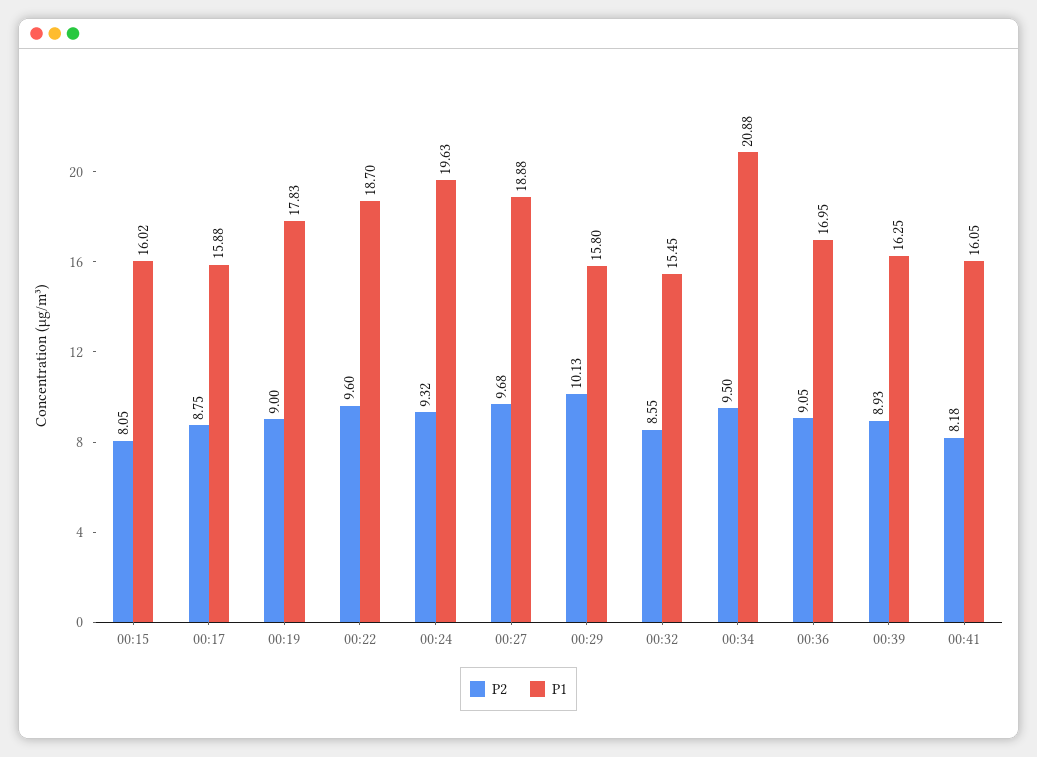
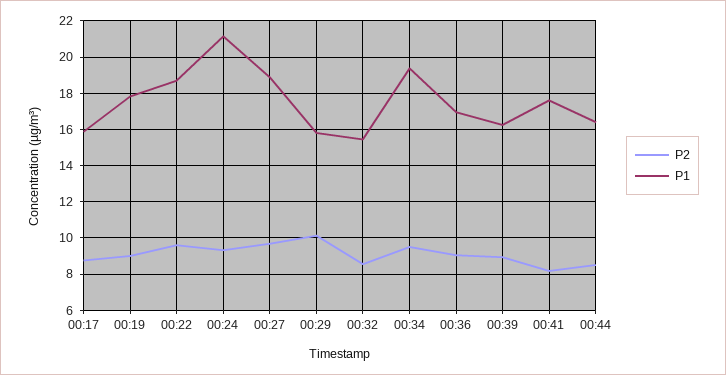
P2, 00:15: 8.05 -> none
P1, 00:15: 16.02 -> none
P1, 00:24: 19.63 -> 21
P1, 00:34: 20.88 -> 19.5
P1, 00:41: 16.05 -> 17.5
P2, 00:44: none -> 8.5
P1, 00:44: none -> 16.5

